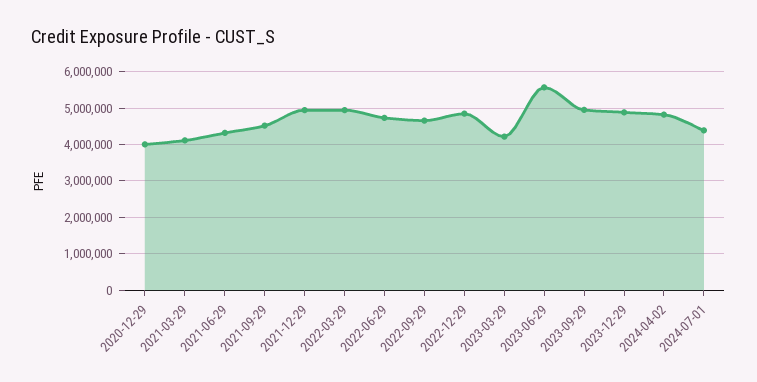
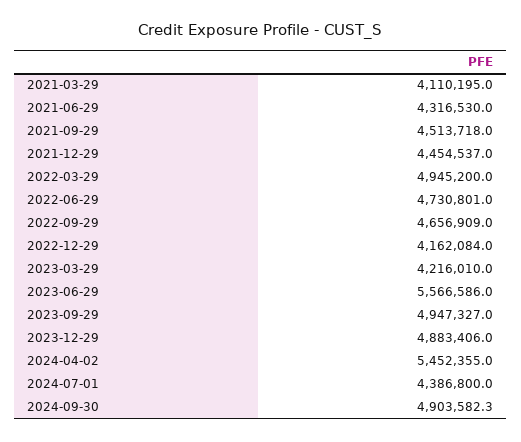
2020-12-29: 4000000 -> none
2021-12-29: 5000000 -> 4454537
2022-12-29: 4800000 -> 4162084
2024-04-02: 4800000 -> 5452355
2024-09-30: none -> 4903582.3

